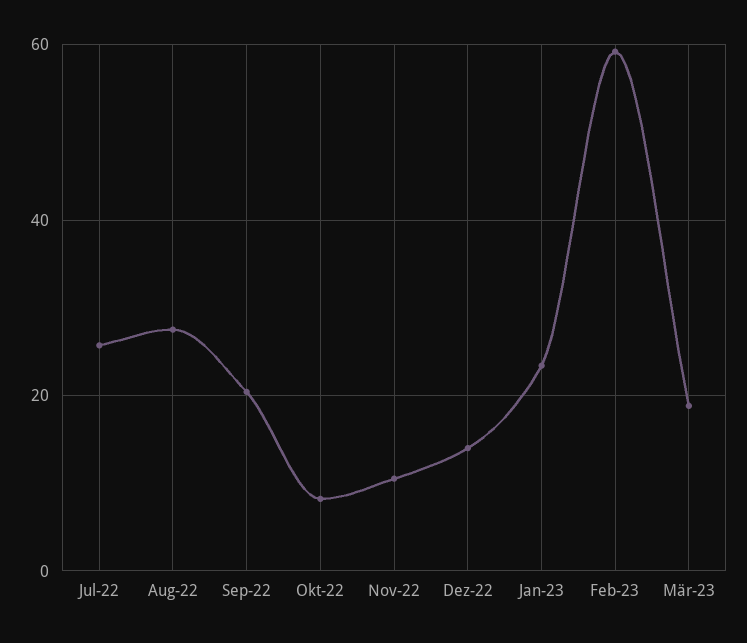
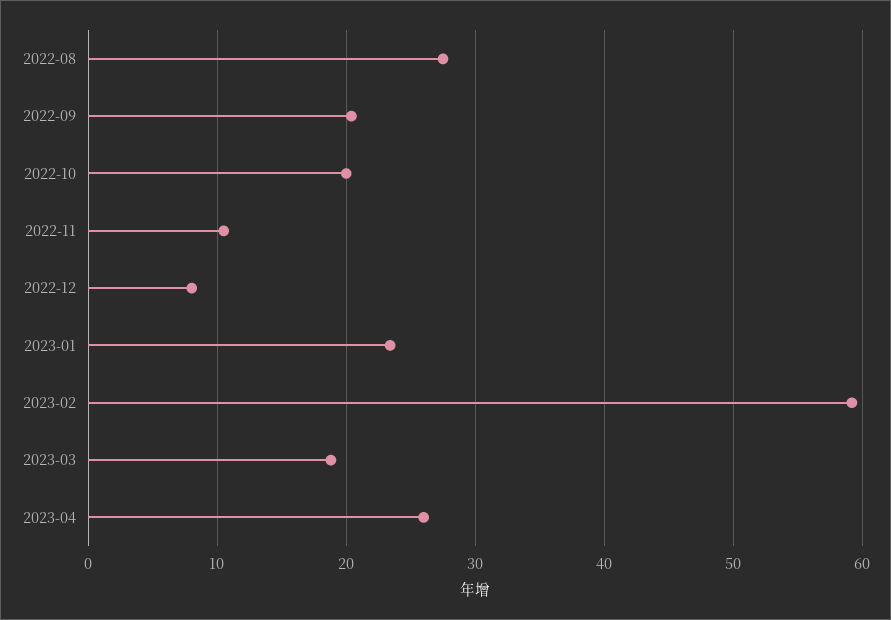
Jul-22: 26 -> none
Okt-22: 8 -> 20
Dez-22: 14 -> 8
2023-04: none -> 26

